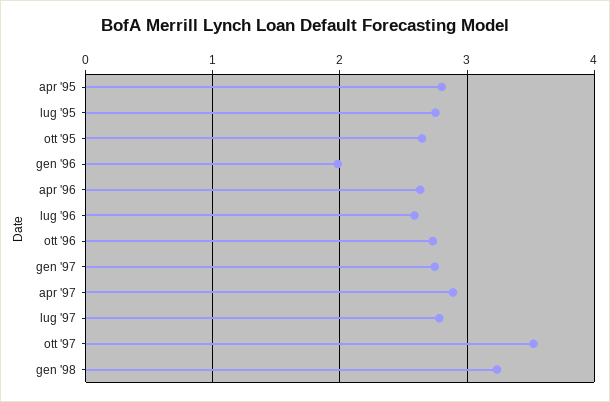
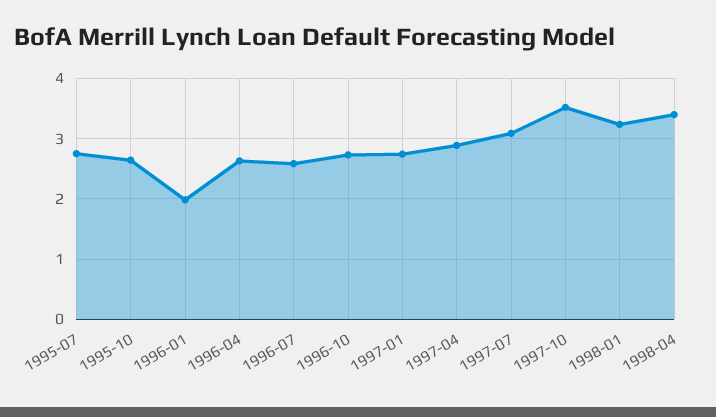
apr '95: 2.8 -> none
lug '97: 2.8 -> 3.1
1998-04: none -> 3.4

